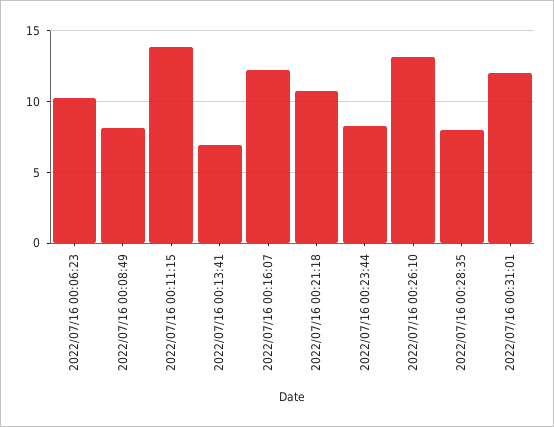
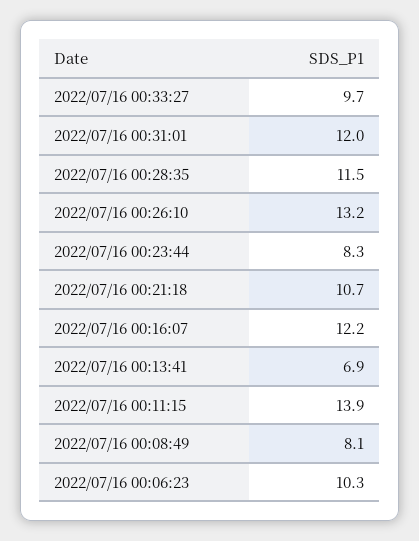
2022/07/16 00:28:35: 8 -> 11.5
2022/07/16 00:33:27: none -> 9.7

